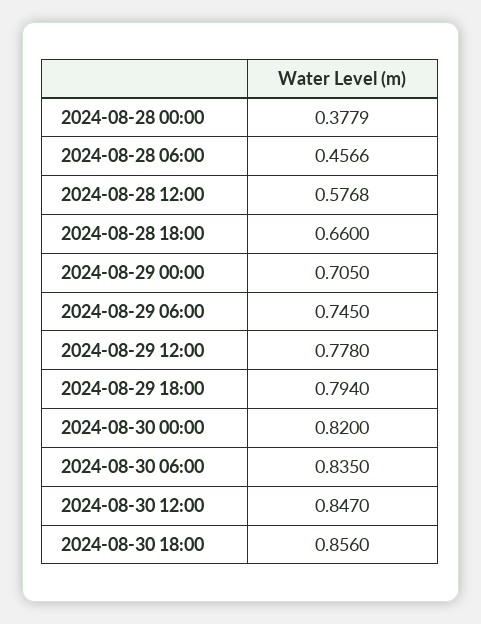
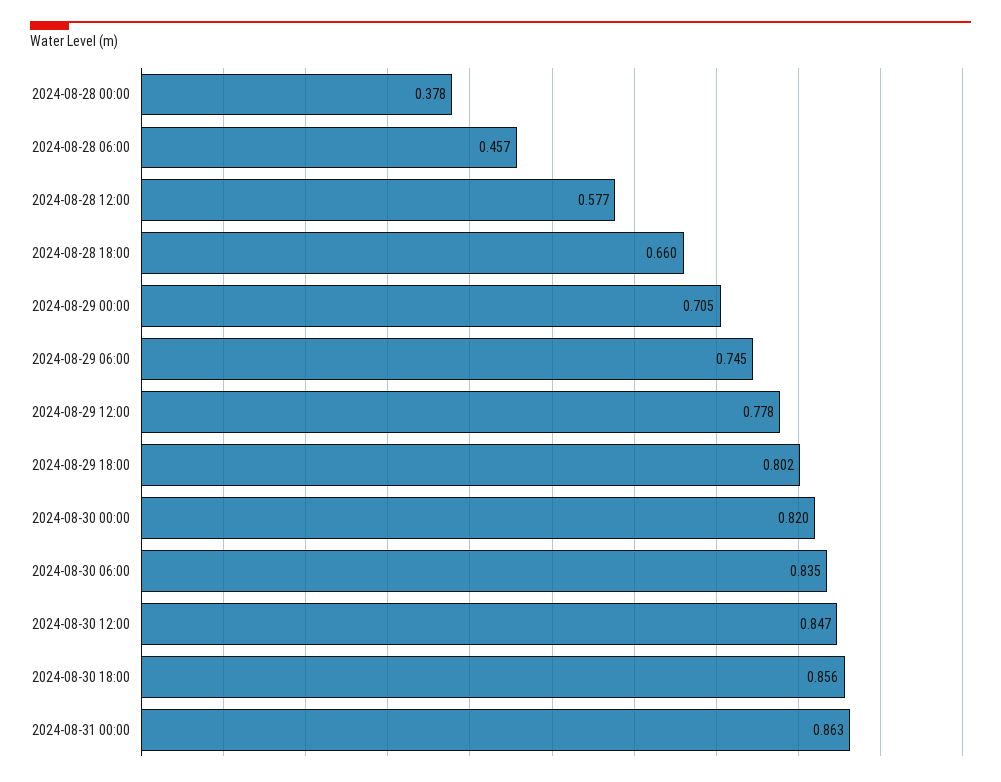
2024-08-29 18:00: 0.794 -> 0.802
2024-08-31 00:00: none -> 0.863

